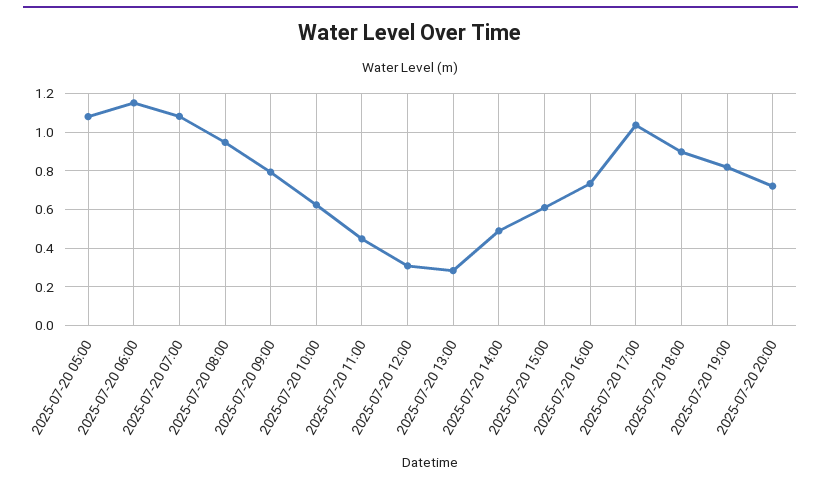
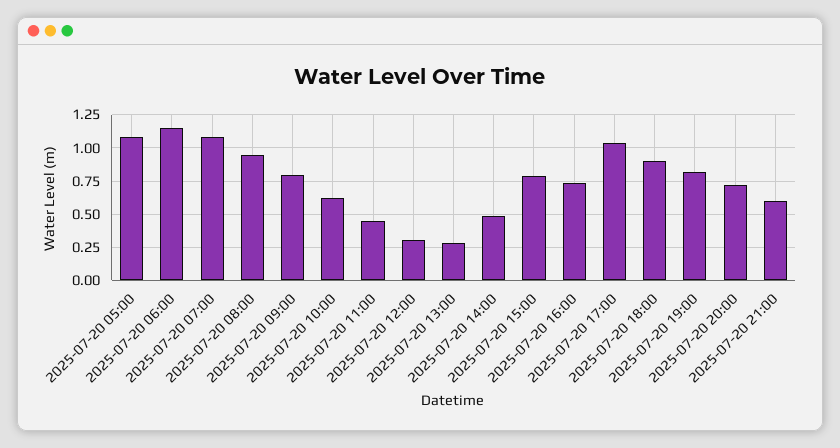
2025-07-20 15:00: 0.6 -> 0.8
2025-07-20 21:00: none -> 0.6

